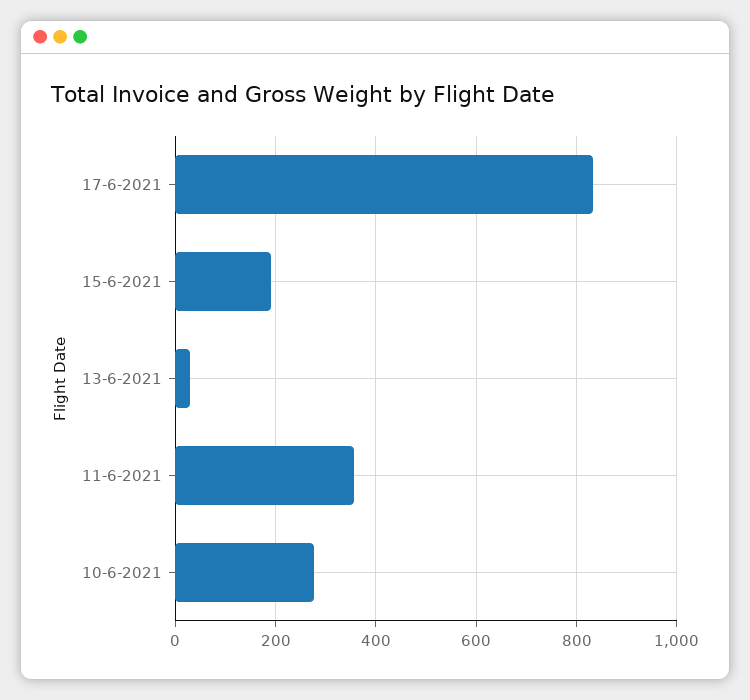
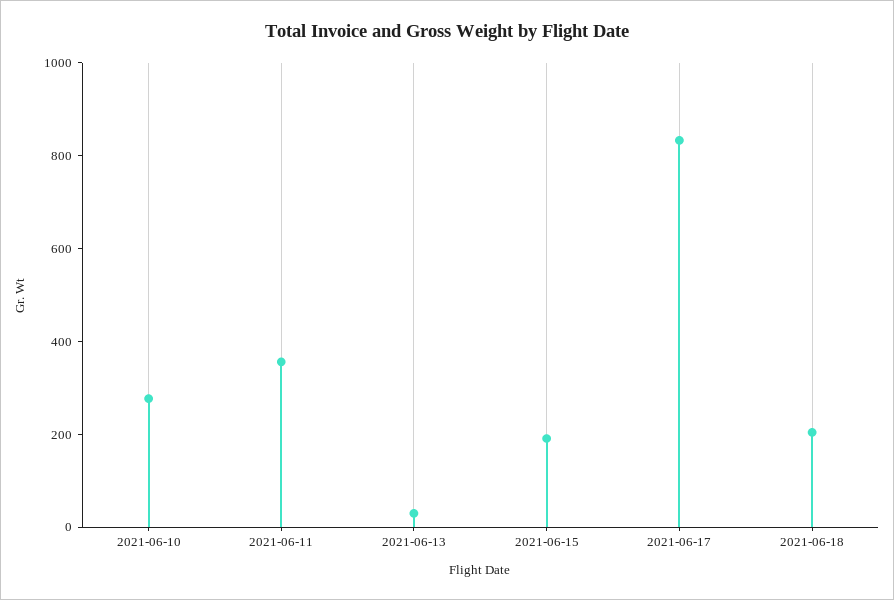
2021-06-18: none -> 200

